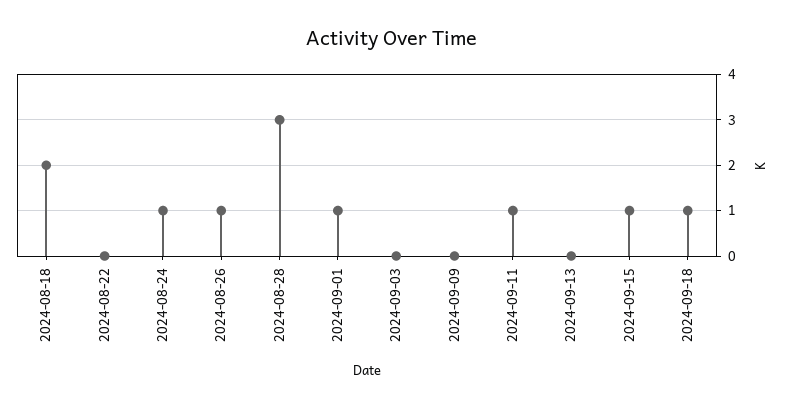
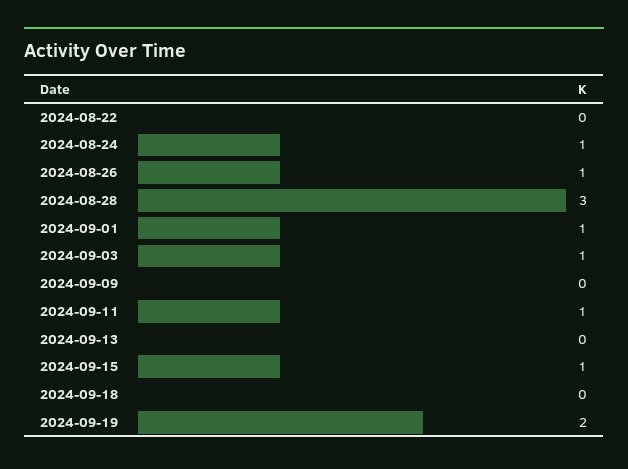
2024-08-18: 2 -> none
2024-09-03: 0 -> 1
2024-09-18: 1 -> 0
2024-09-19: none -> 2

